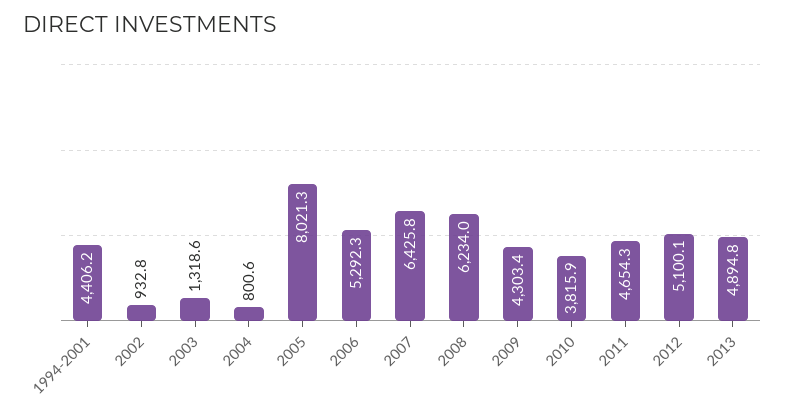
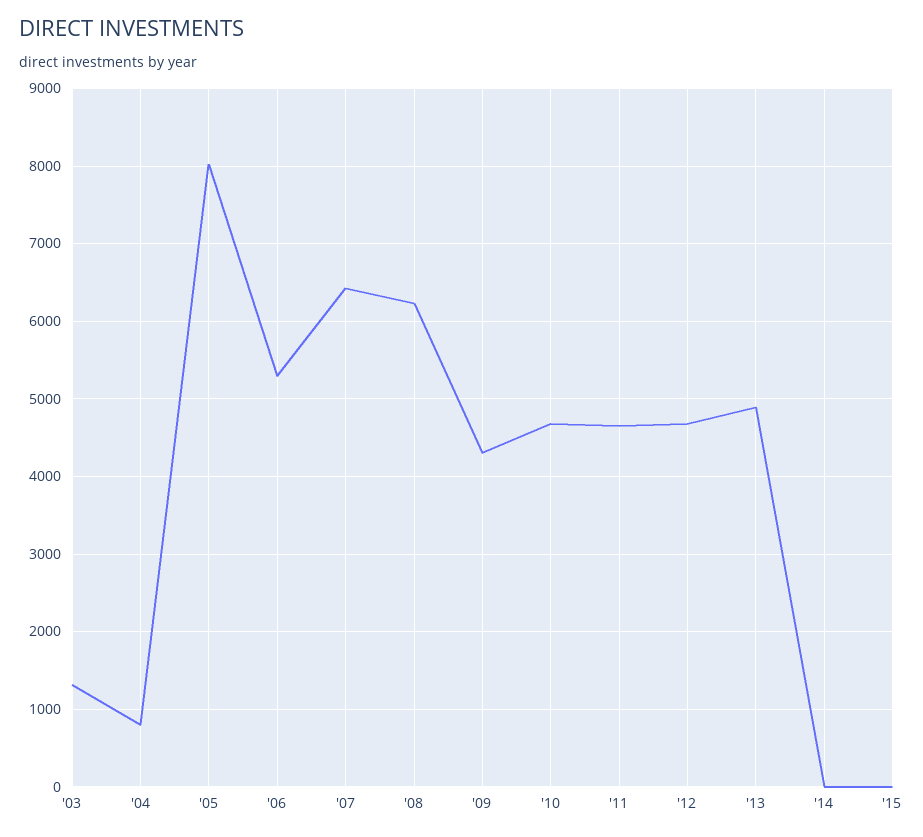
1994-2001: 4406.2 -> none
2002: 932.8 -> none
2010: 3815.9 -> 4700
2012: 5100.1 -> 4700
'14: none -> 0
'15: none -> 0

